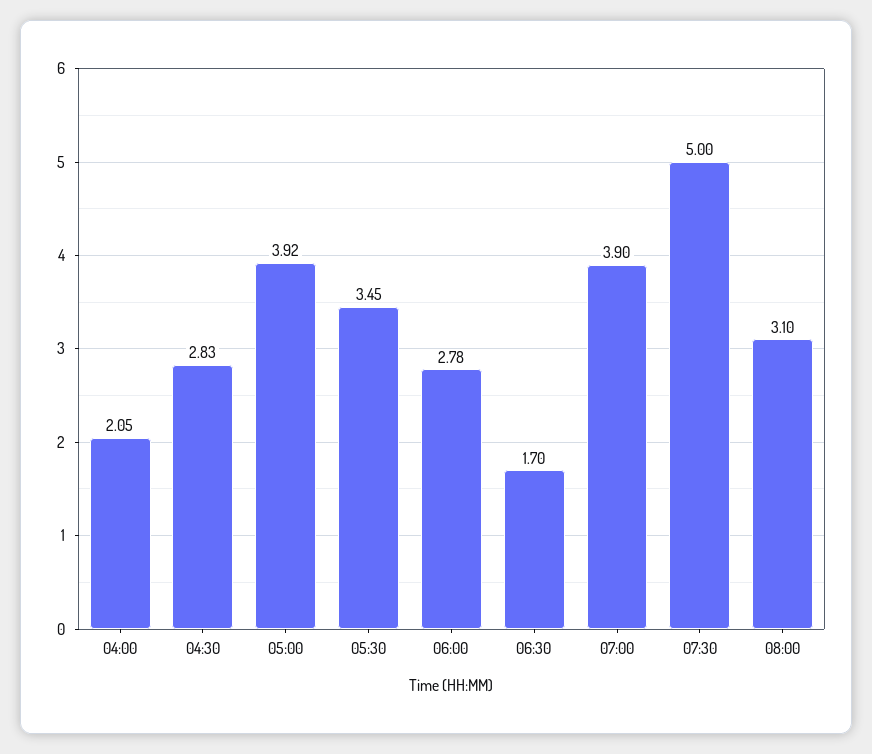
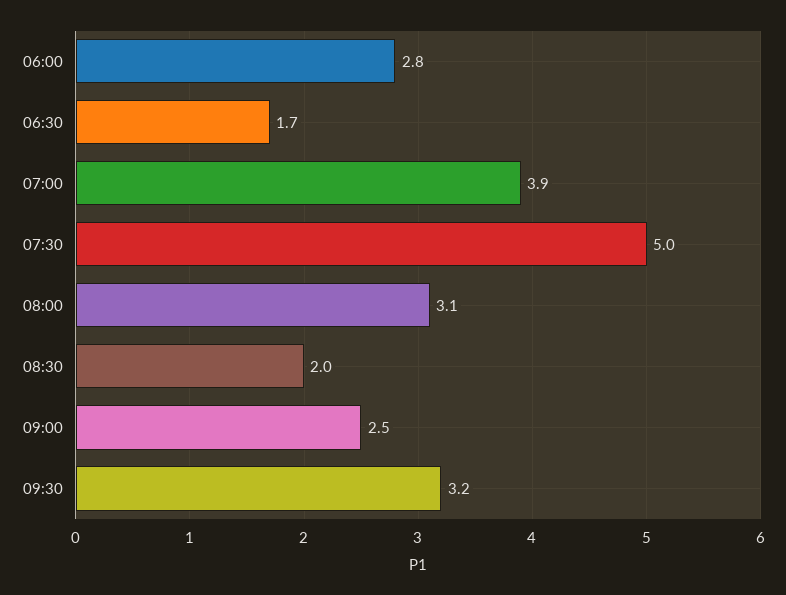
04:00: 2.05 -> none
04:30: 2.83 -> none
05:00: 3.92 -> none
05:30: 3.45 -> none
08:30: none -> 2
09:00: none -> 2.5
09:30: none -> 3.2

